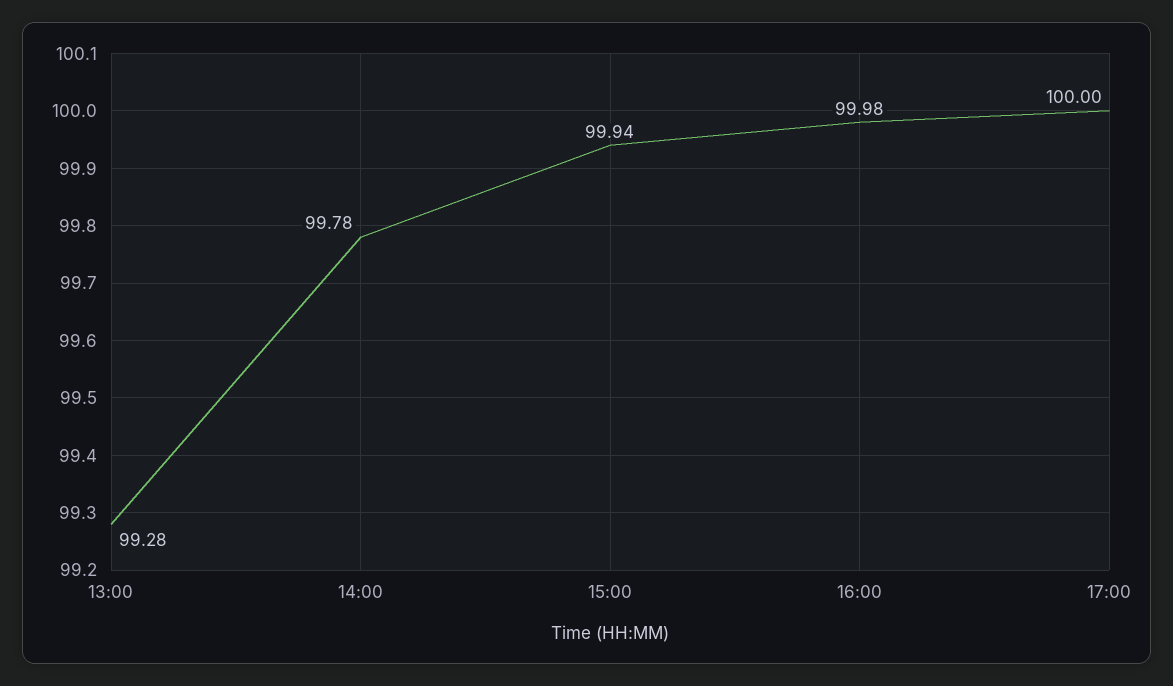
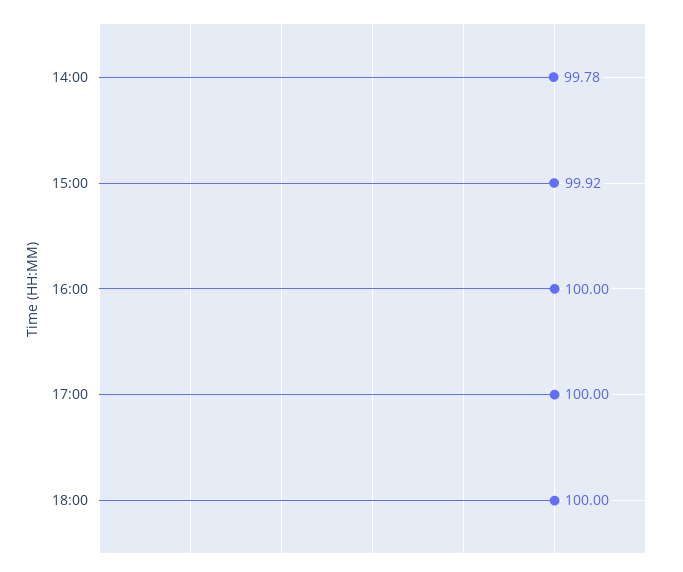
13:00: 99.28 -> none
15:00: 99.94 -> 99.92
16:00: 99.98 -> 100
18:00: none -> 100

